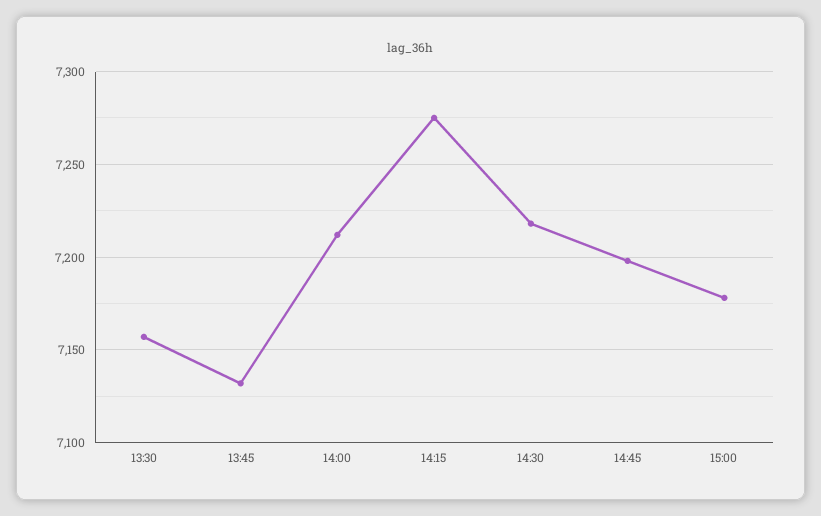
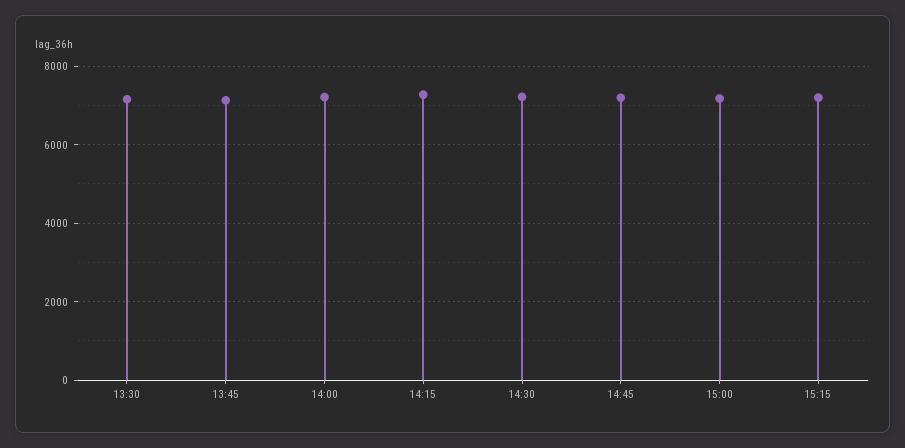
15:15: none -> 7200

